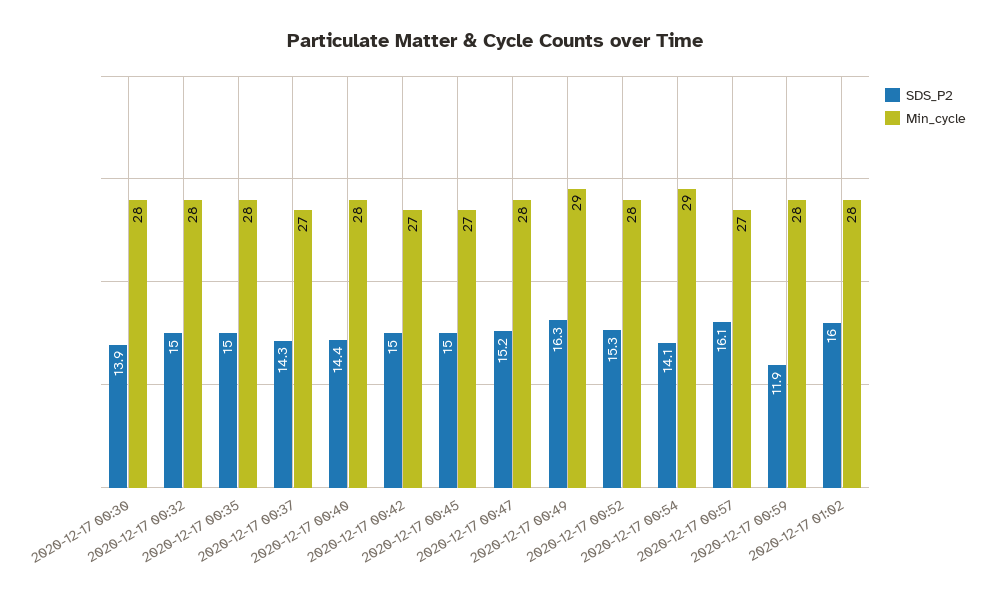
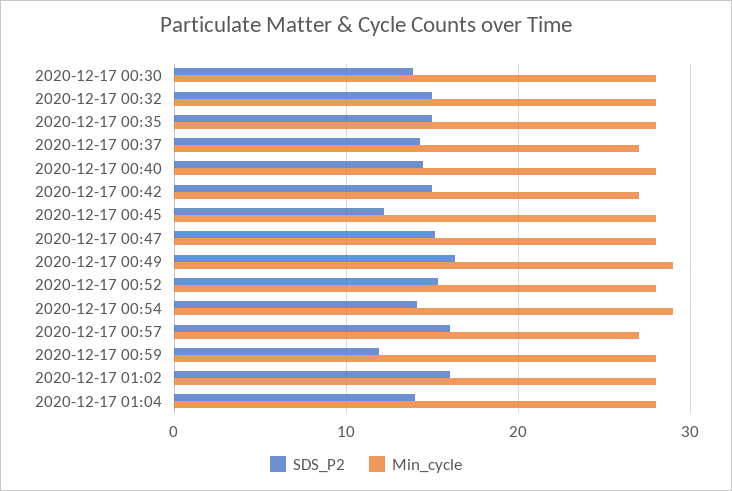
SDS_P2, 2020-12-17 00:45: 15 -> 12
Min_cycle, 2020-12-17 00:45: 27 -> 28
SDS_P2, 2020-12-17 01:04: none -> 14
Min_cycle, 2020-12-17 01:04: none -> 28

